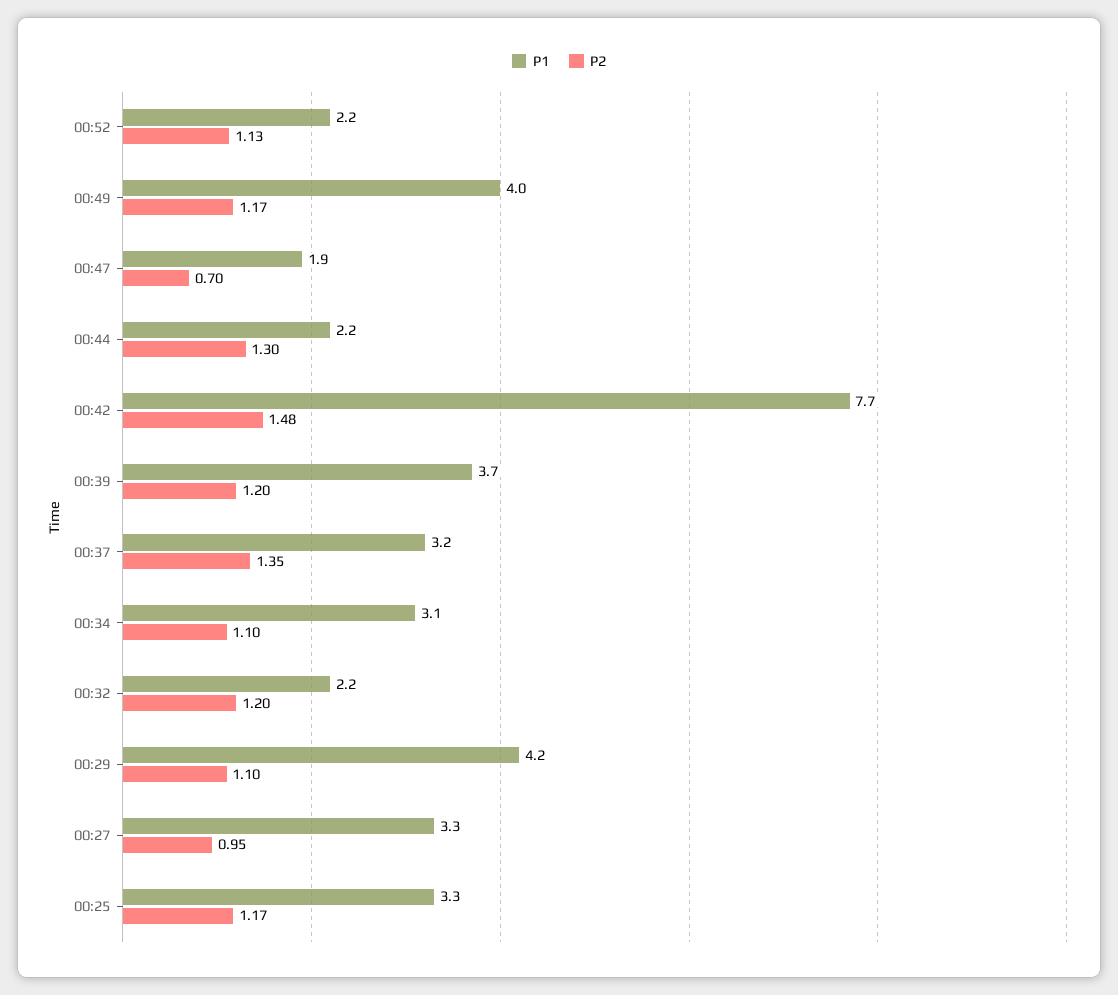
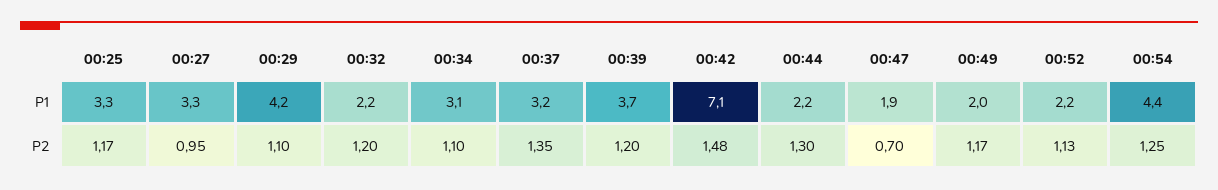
P1, 00:49: 4 -> 2
P1, 00:42: 7.7 -> 7.1
P1, 00:54: none -> 4.4
P2, 00:54: none -> 1.25

